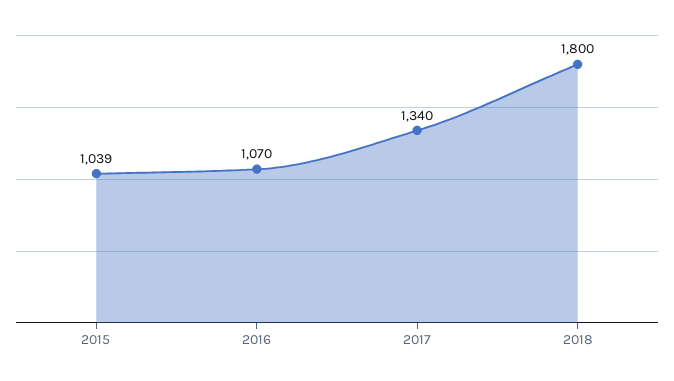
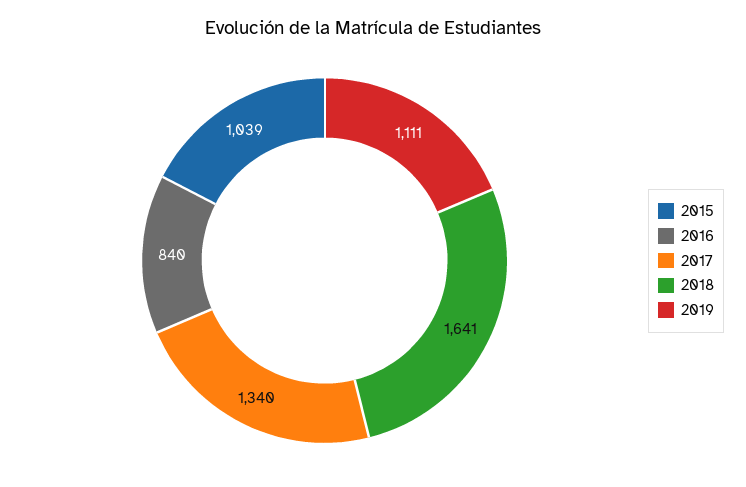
2016: 1070 -> 840
2018: 1800 -> 1641
2019: none -> 1111

